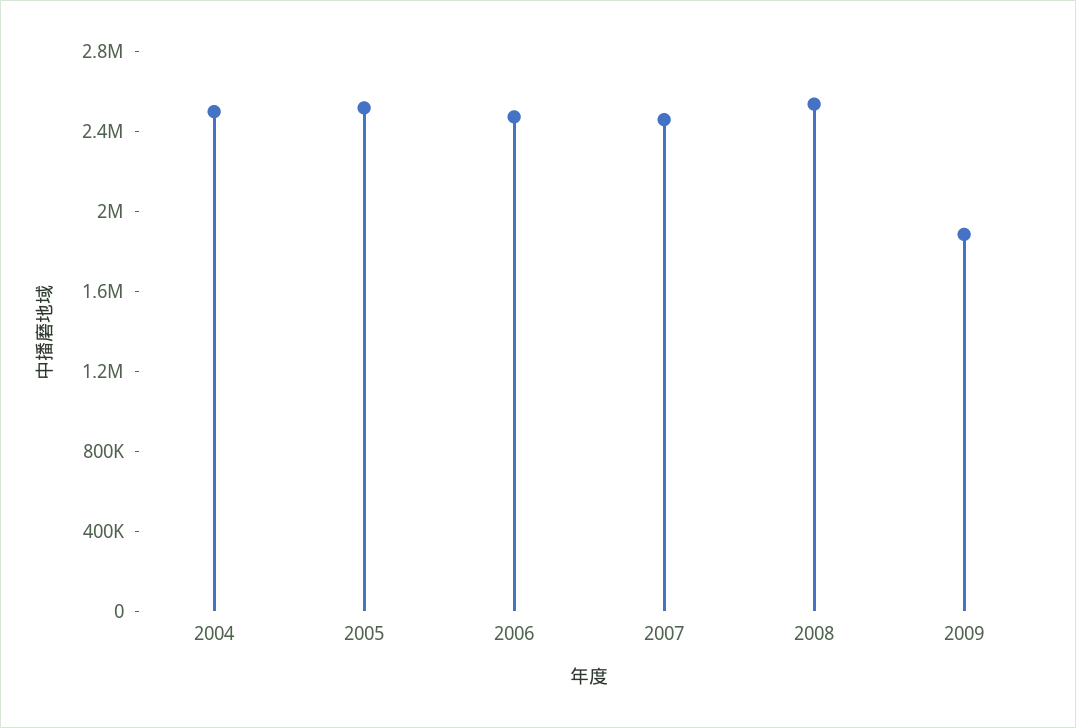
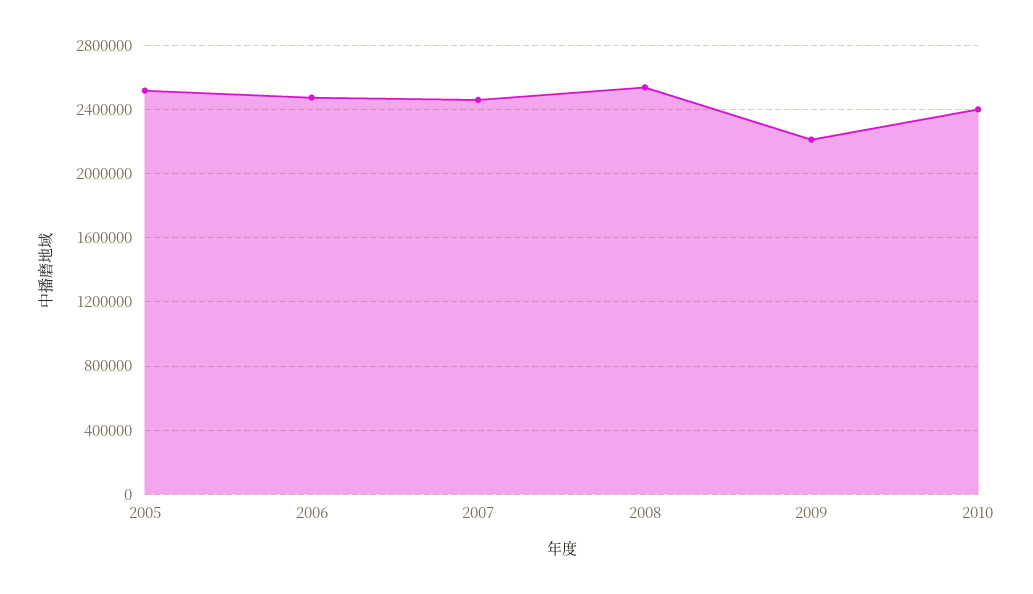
2004: 2500000 -> none
2009: 1900000 -> 2200000
2010: none -> 2400000

